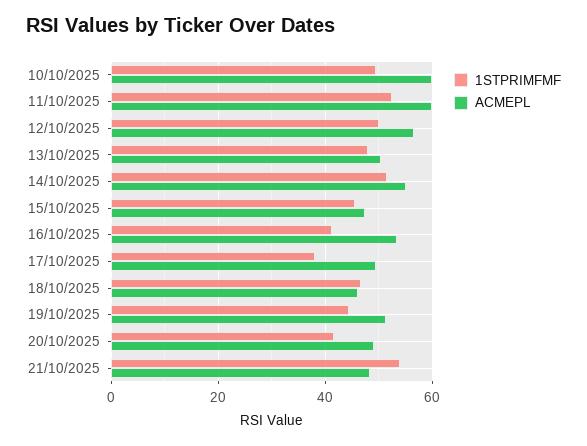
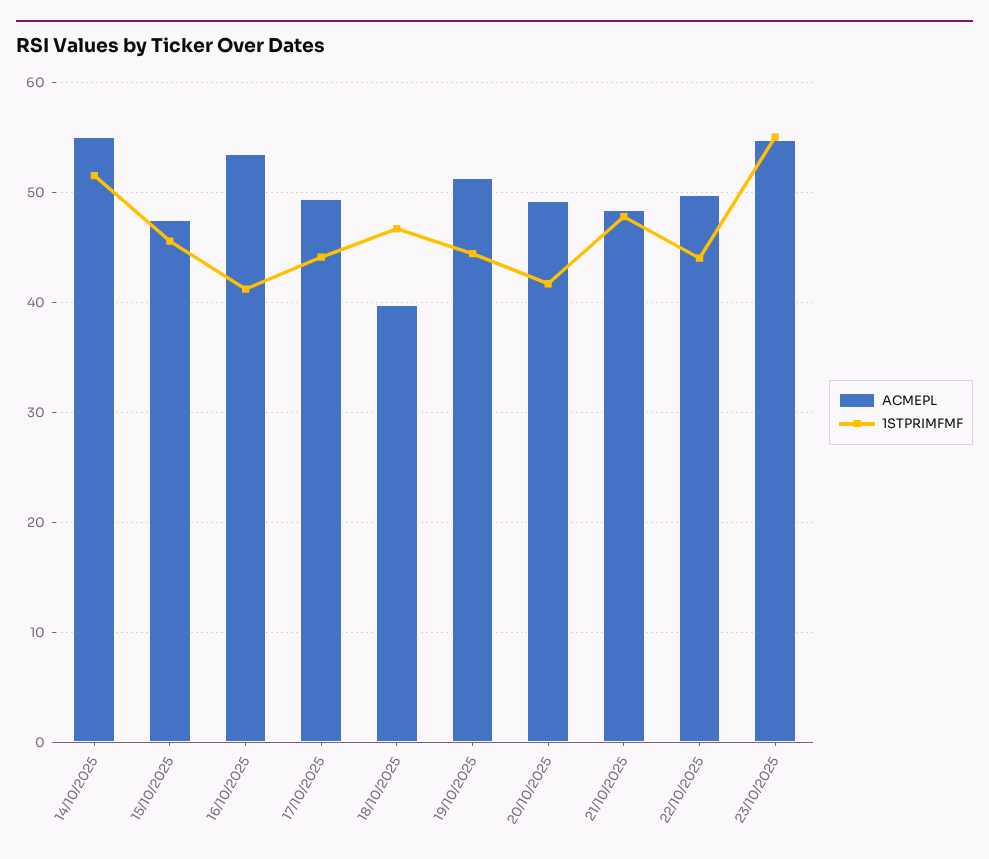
1STPRIMFMF, 10/10/2025: 50 -> none
ACMEPL, 10/10/2025: 60 -> none
1STPRIMFMF, 11/10/2025: 52 -> none
ACMEPL, 11/10/2025: 60 -> none
1STPRIMFMF, 12/10/2025: 50 -> none
ACMEPL, 12/10/2025: 56 -> none
1STPRIMFMF, 13/10/2025: 48 -> none
ACMEPL, 13/10/2025: 50 -> none
1STPRIMFMF, 17/10/2025: 38 -> 44
ACMEPL, 18/10/2025: 46 -> 40
1STPRIMFMF, 21/10/2025: 54 -> 48
ACMEPL, 22/10/2025: none -> 50
1STPRIMFMF, 22/10/2025: none -> 44
ACMEPL, 23/10/2025: none -> 55
1STPRIMFMF, 23/10/2025: none -> 55

